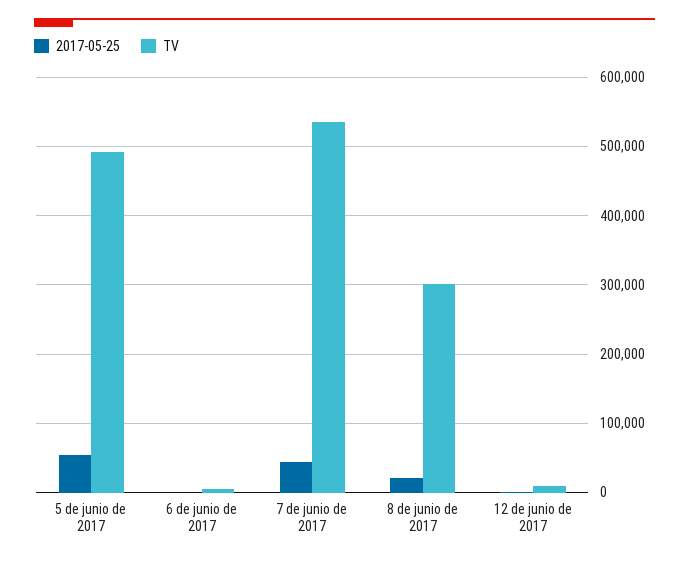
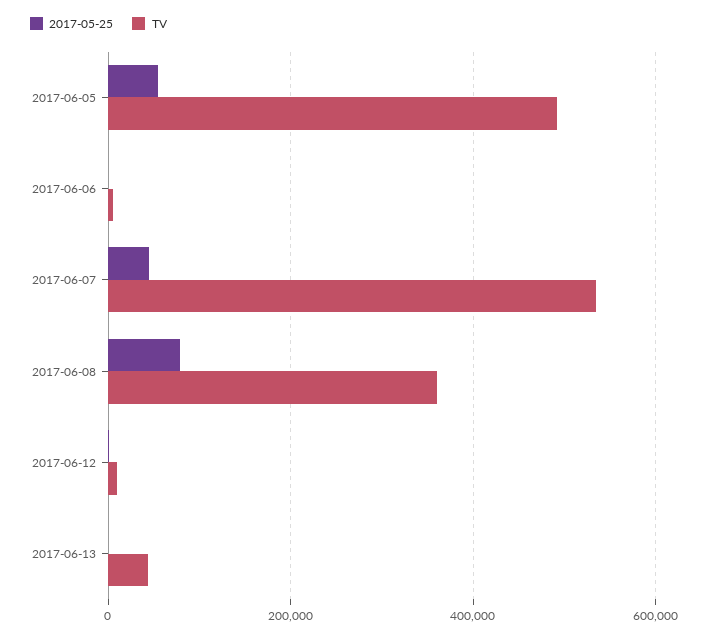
2017-05-25, 8 de junio de 2017: 20000 -> 80000
TV, 8 de junio de 2017: 300000 -> 360000
2017-05-25, 2017-06-13: none -> 0
TV, 2017-06-13: none -> 40000

